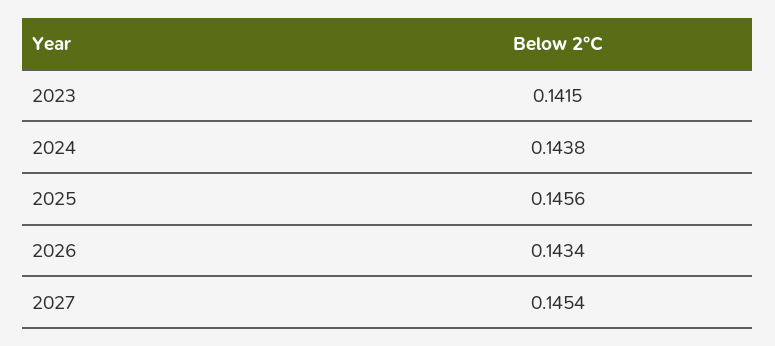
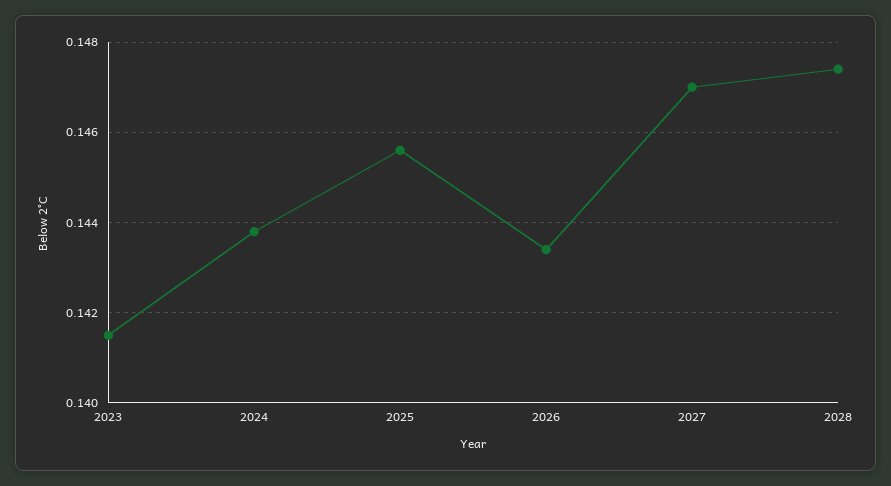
2027: 0.1454 -> 0.147
2028: none -> 0.1475

